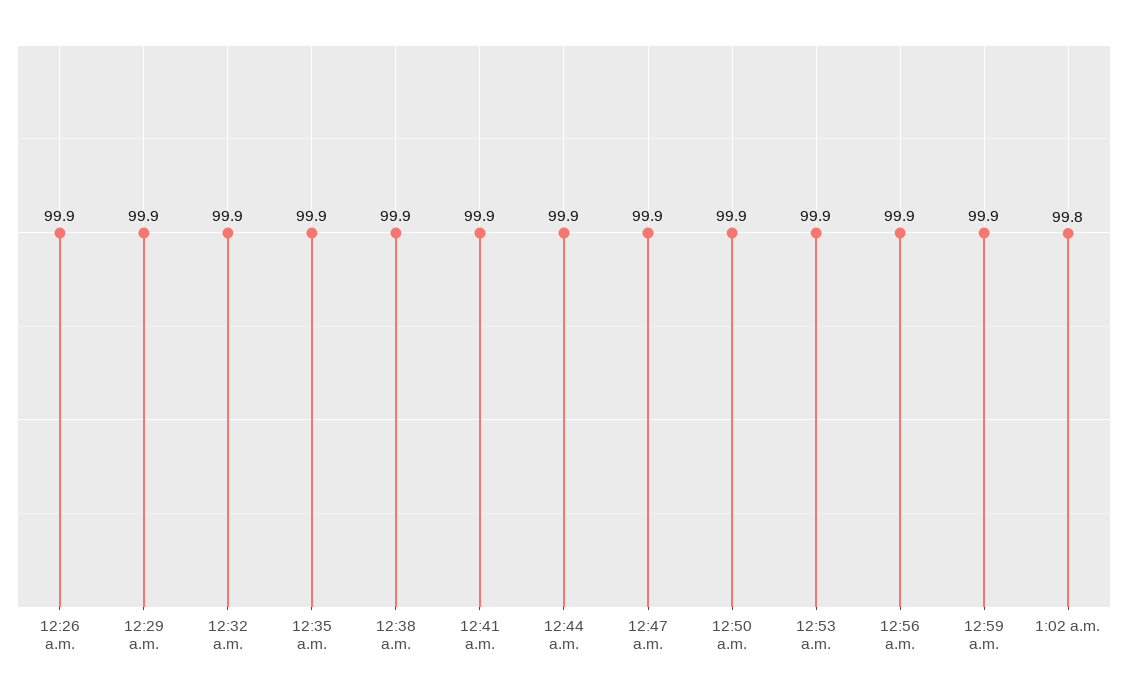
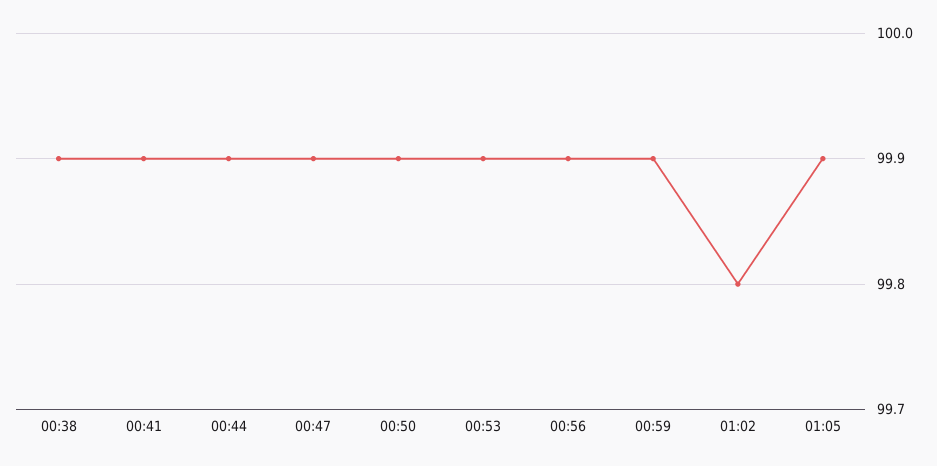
12:26 a.m.: 99.9 -> none
12:29 a.m.: 99.9 -> none
12:32 a.m.: 99.9 -> none
12:35 a.m.: 99.9 -> none
01:05: none -> 99.9

